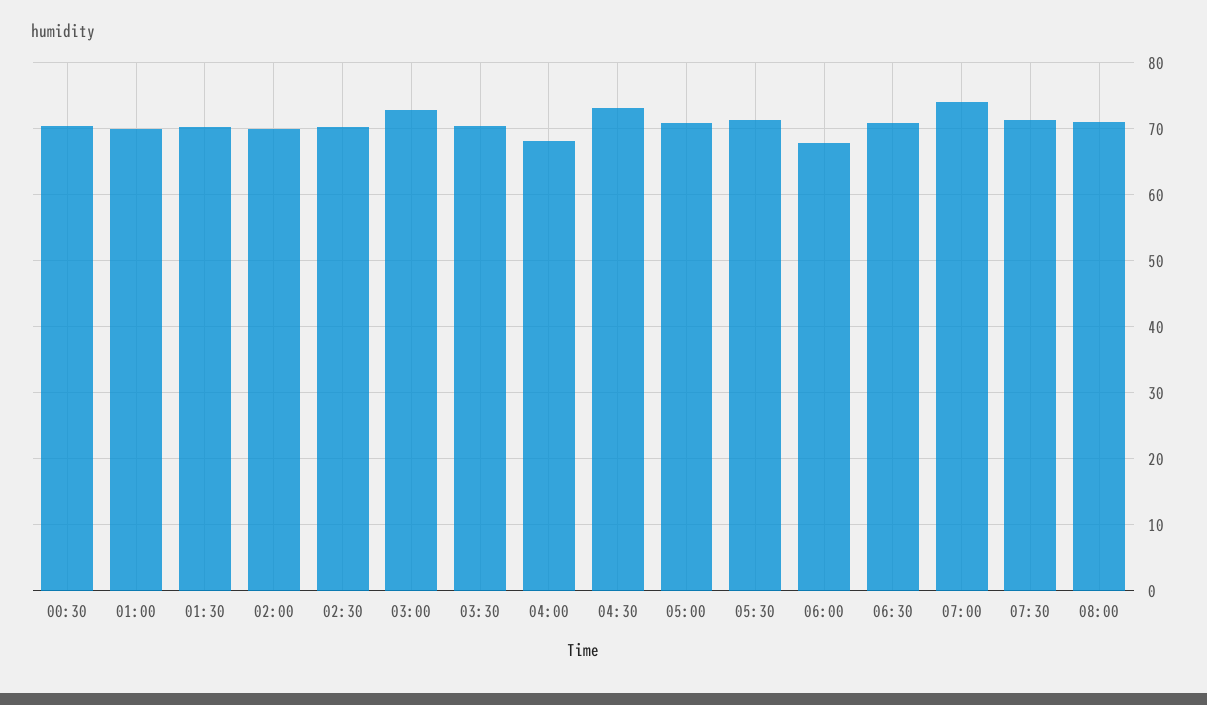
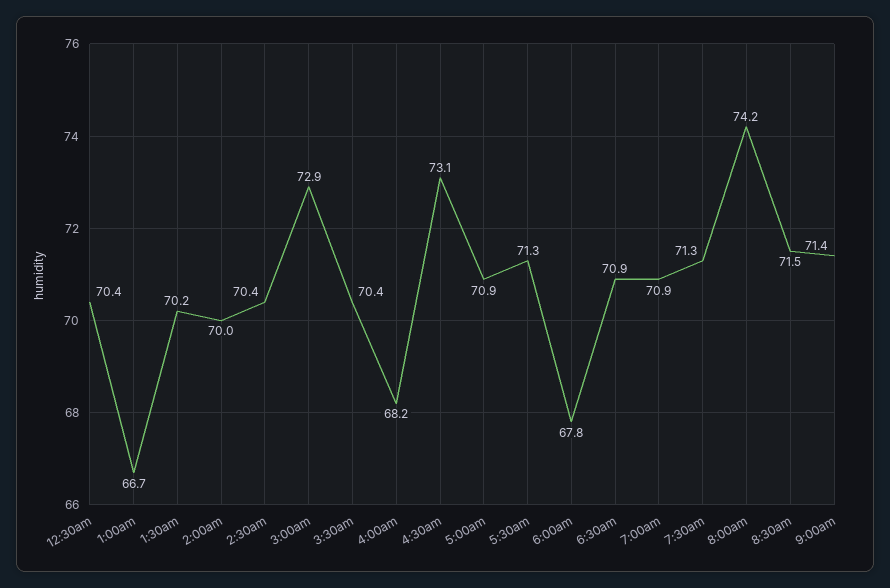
01:00: 70 -> 66.7
07:00: 74 -> 70.9
08:00: 71 -> 74.2
8:30am: none -> 71.5
9:00am: none -> 71.4

